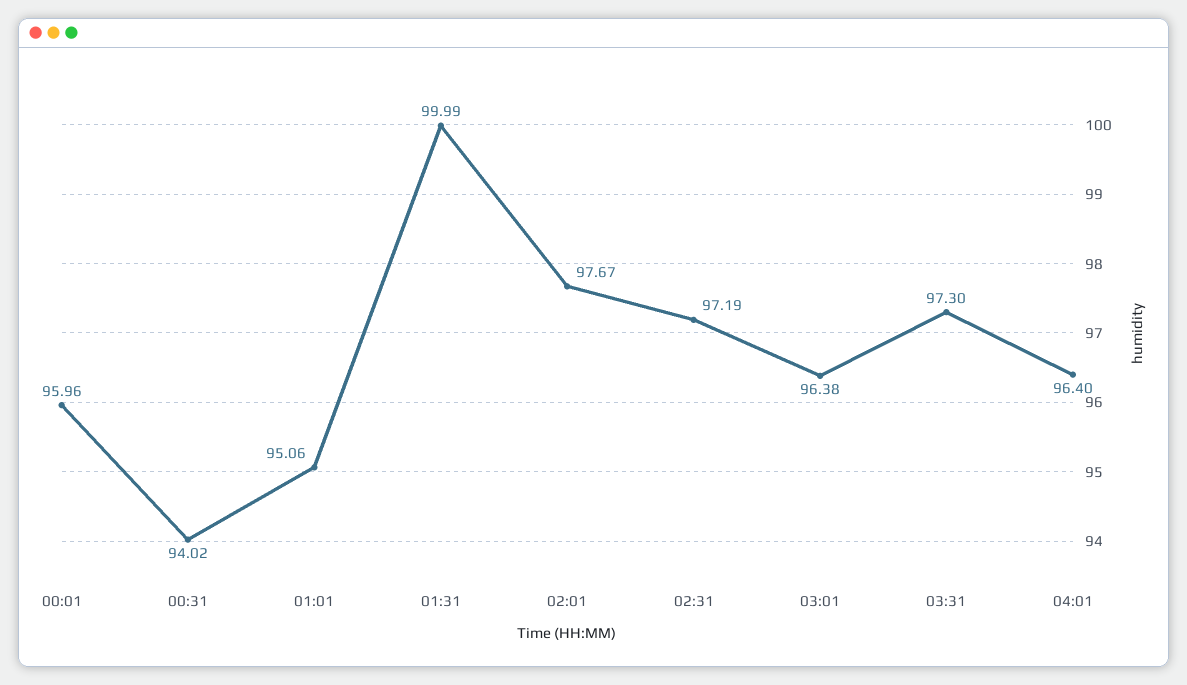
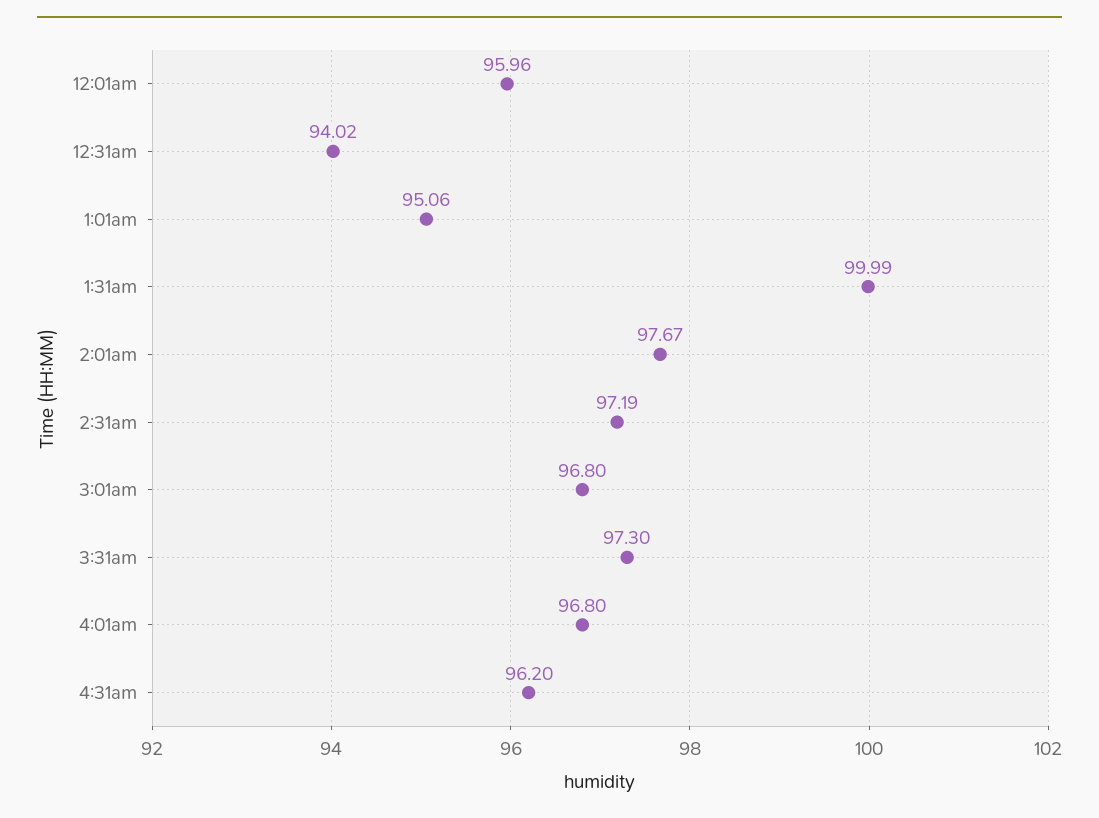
03:01: 96.38 -> 96.8
04:01: 96.4 -> 96.8
4:31am: none -> 96.2

